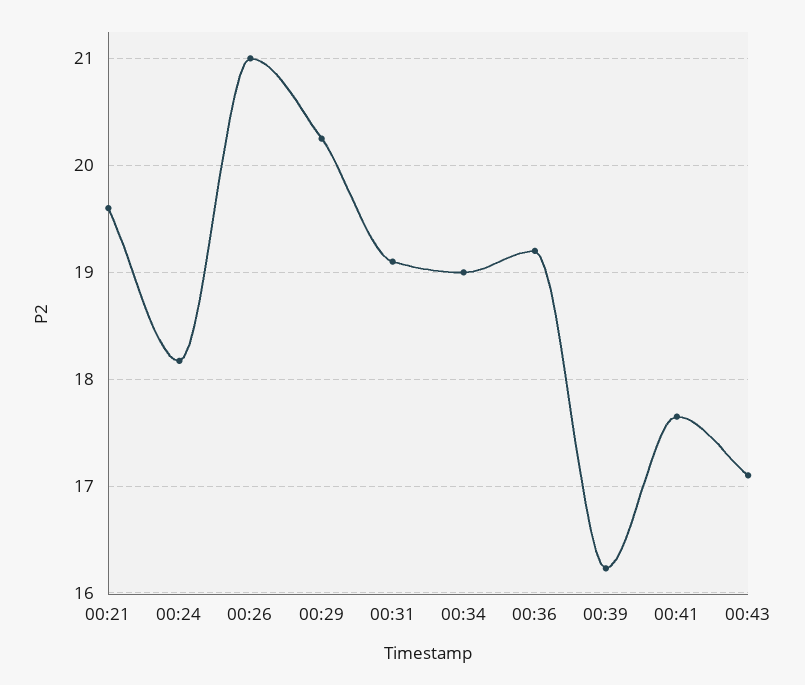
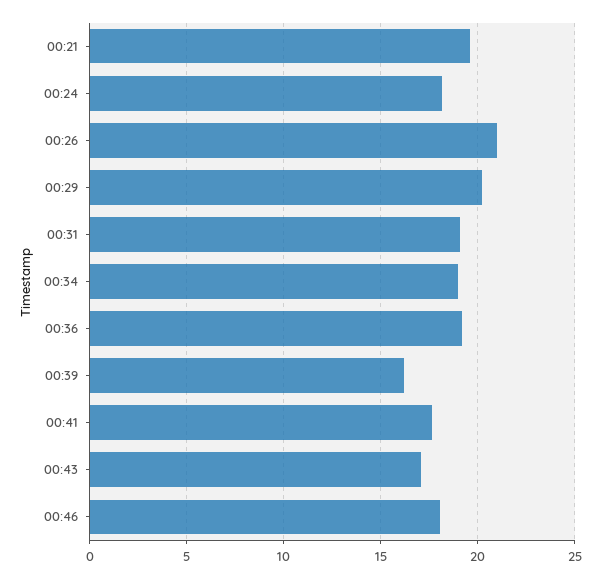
00:46: none -> 18

